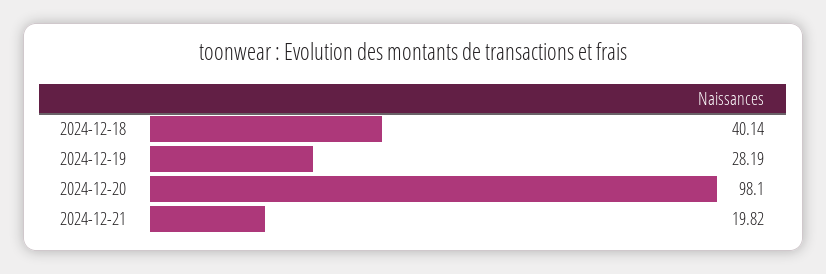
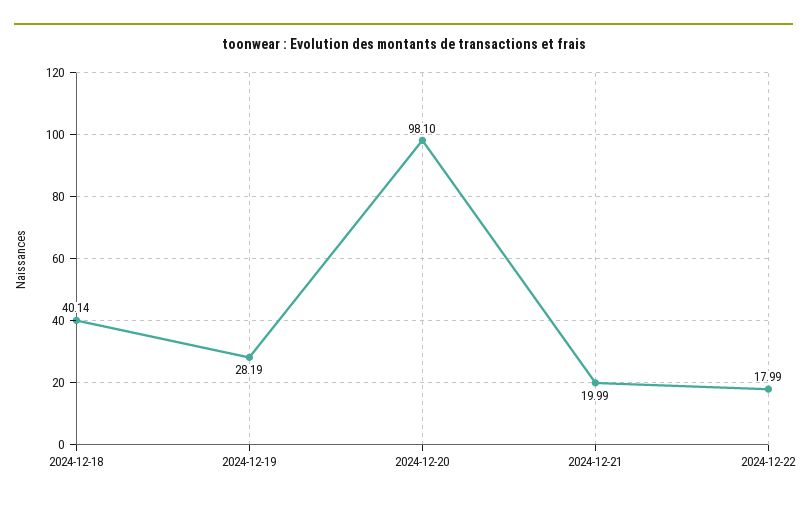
2024-12-21: 19.82 -> 19.99
2024-12-22: none -> 17.99

